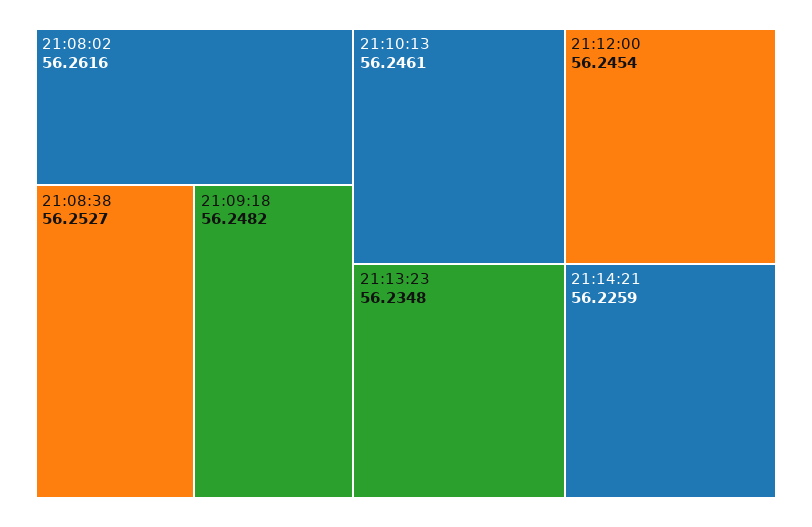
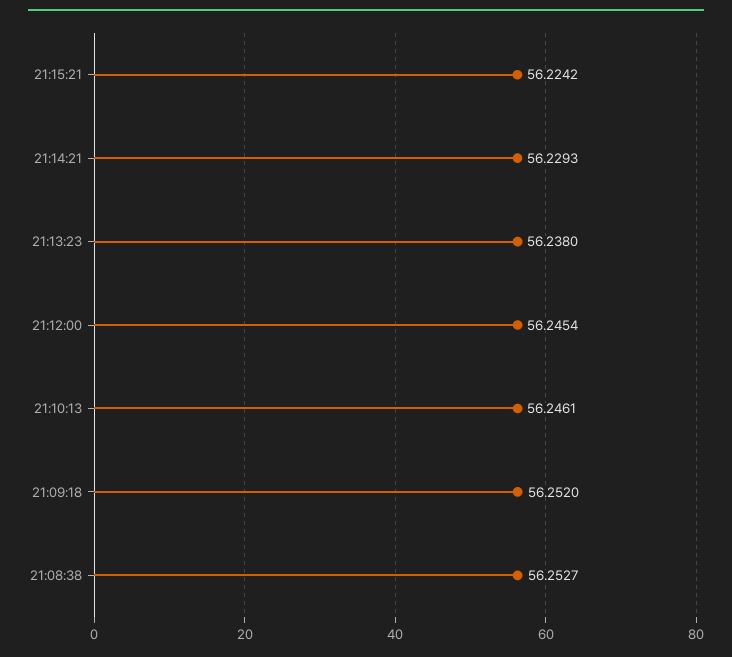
21:08:02: 56.2616 -> none
21:09:18: 56.2482 -> 56.252
21:13:23: 56.2348 -> 56.238
21:14:21: 56.2259 -> 56.2293
21:15:21: none -> 56.2242

